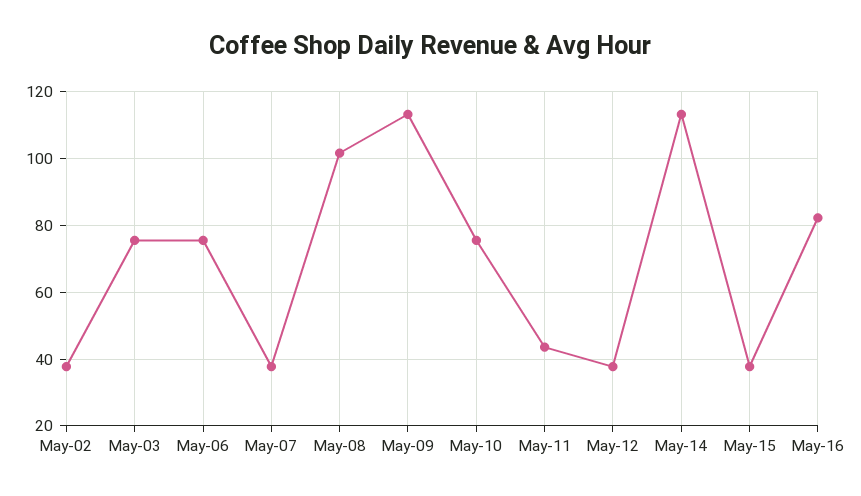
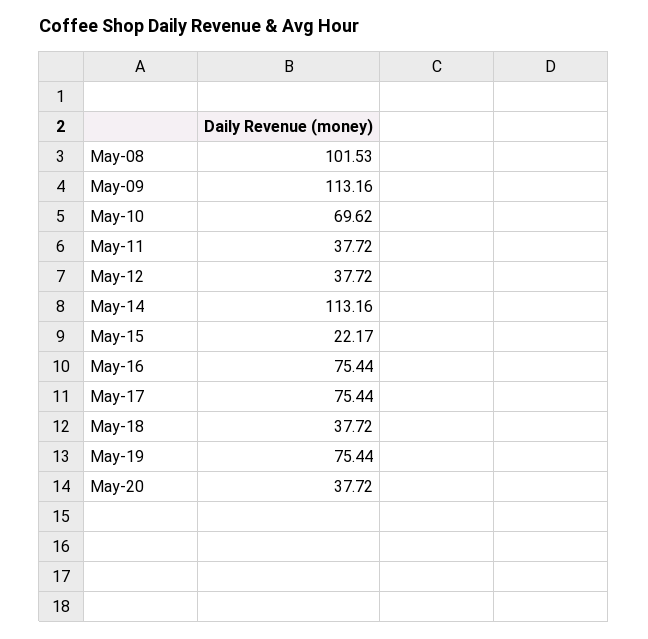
May-02: 38 -> none
May-03: 76 -> none
May-06: 76 -> none
May-07: 38 -> none
May-10: 76 -> 69.62
May-11: 44 -> 37.72
May-15: 38 -> 22.17
May-16: 82 -> 75.44
May-17: none -> 75.44
May-18: none -> 37.72
May-19: none -> 75.44
May-20: none -> 37.72

